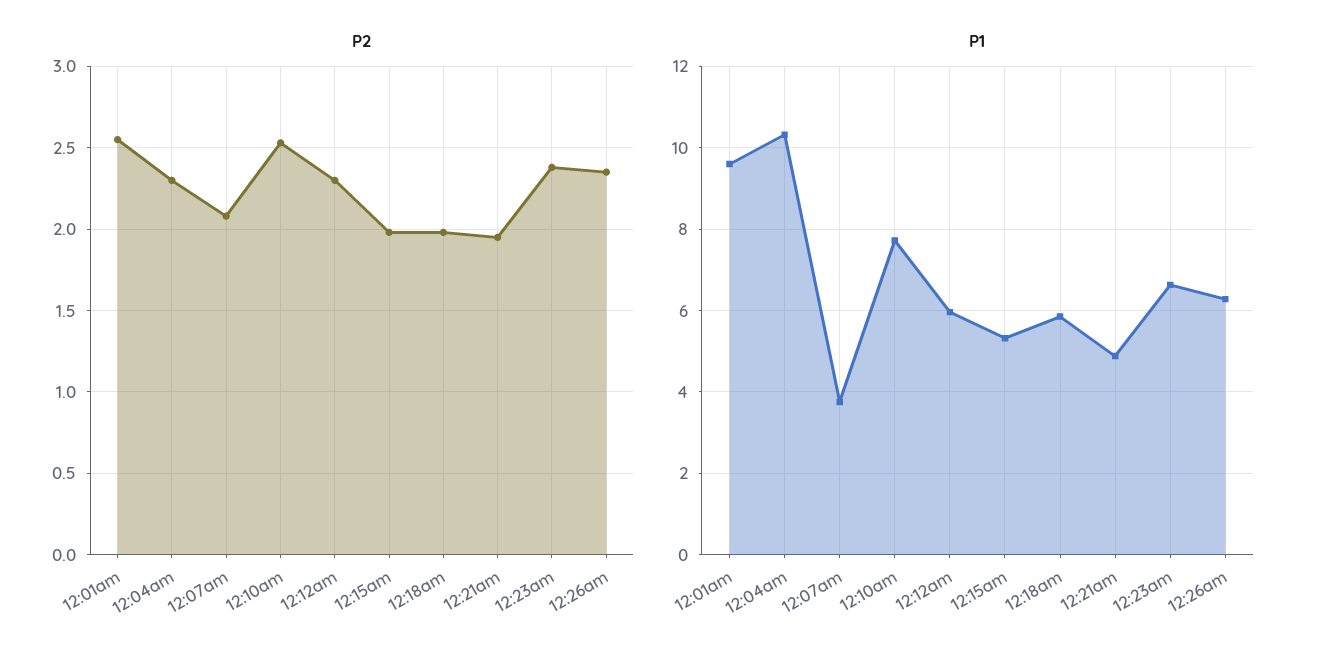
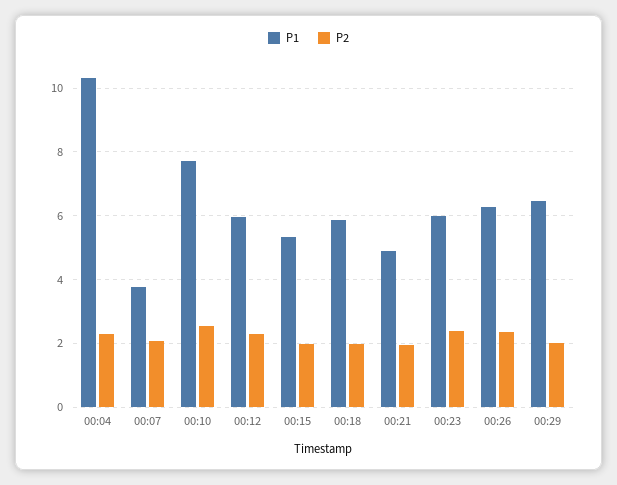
P2, 12:01am: 2.55 -> none
P1, 12:01am: 9.6 -> none
P1, 12:23am: 6.6 -> 6
P1, 00:29: none -> 6.4
P2, 00:29: none -> 2

